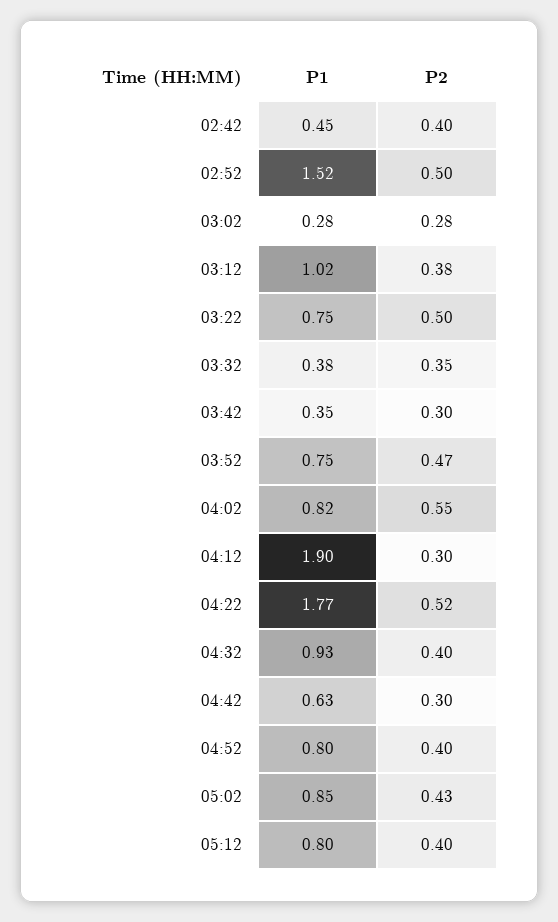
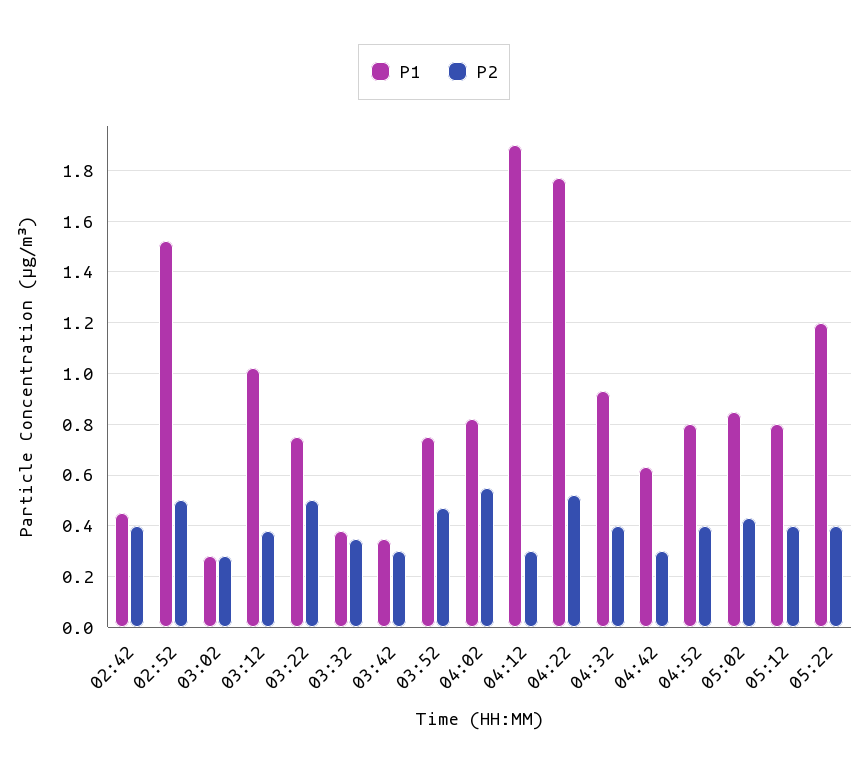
P1, 05:22: none -> 1.2
P2, 05:22: none -> 0.4

